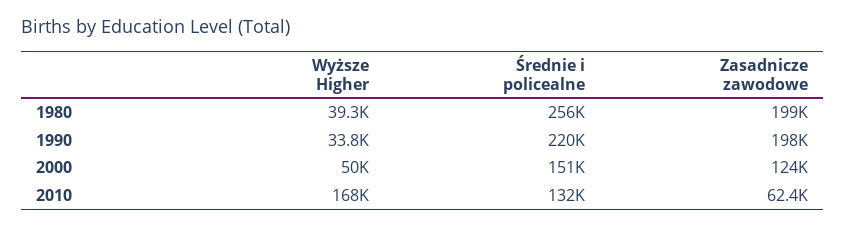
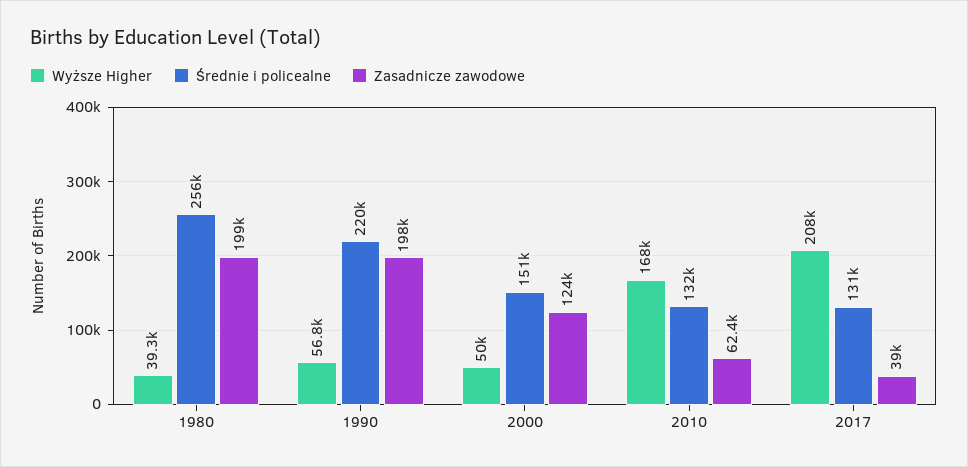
Wyższe Higher, 1990: 33800 -> 56800
Wyższe Higher, 2017: none -> 208000
Średnie i policealne, 2017: none -> 131000
Zasadnicze zawodowe, 2017: none -> 39000

